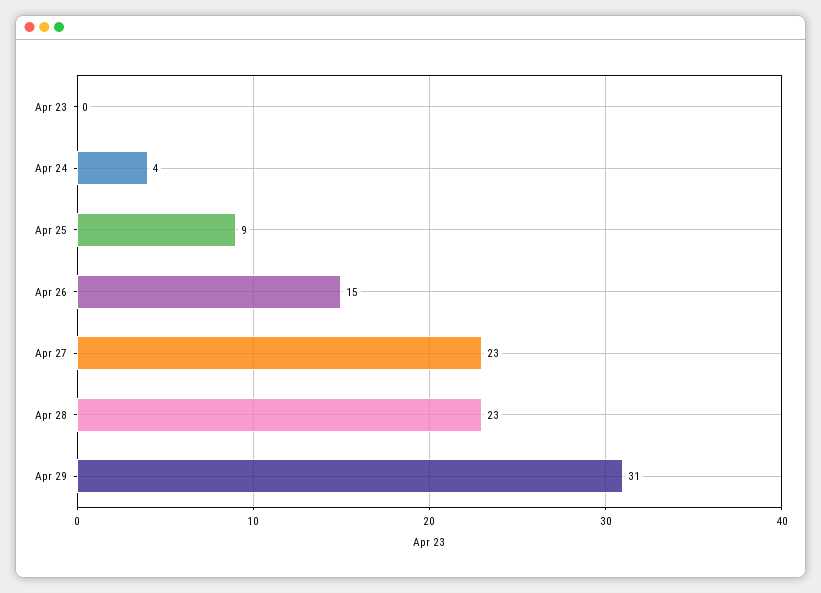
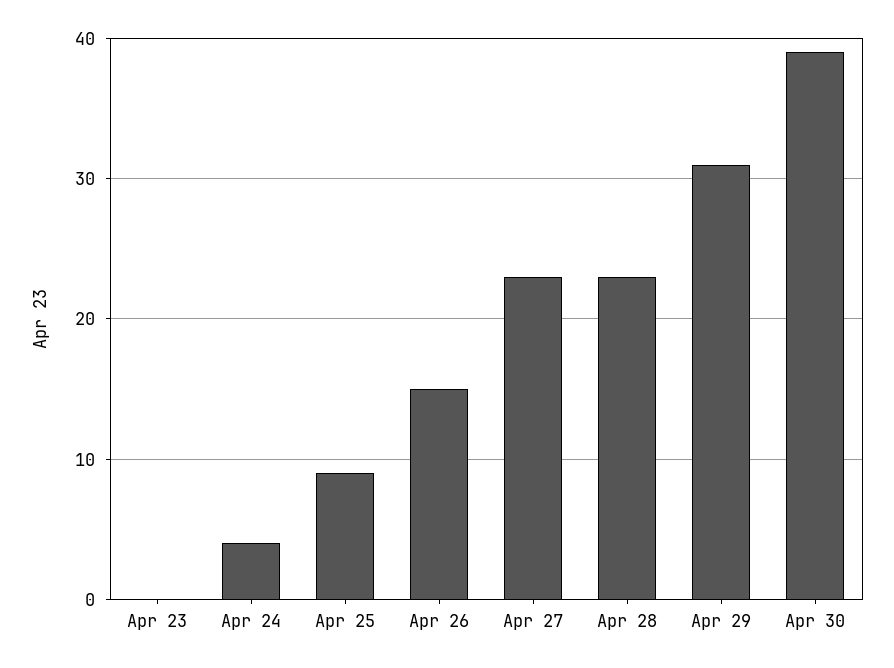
Apr 30: none -> 39

